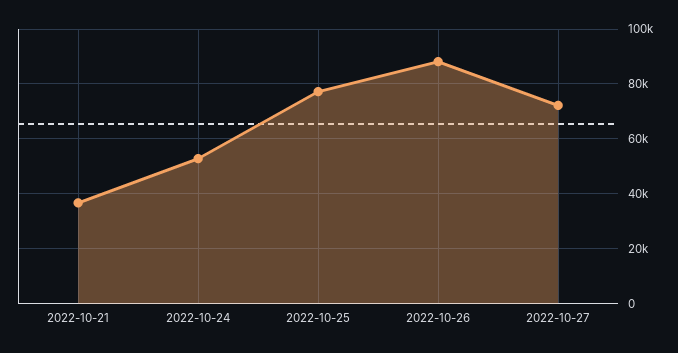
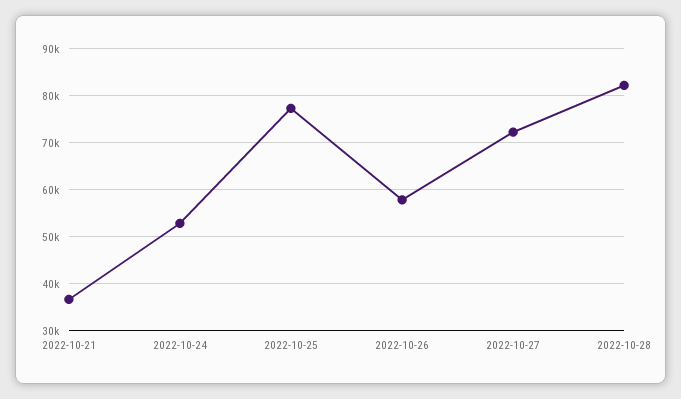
2022-10-26: 87500 -> 58000
2022-10-28: none -> 82000

